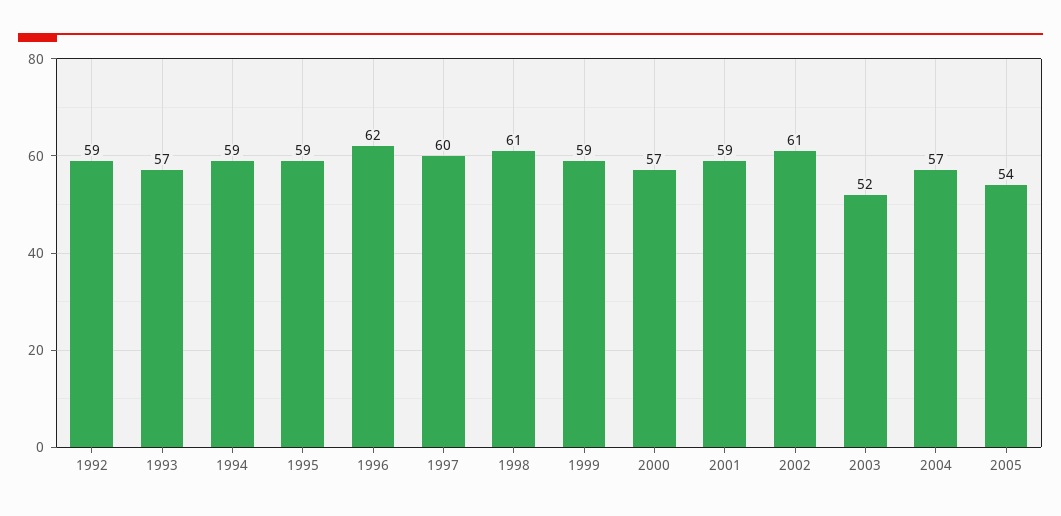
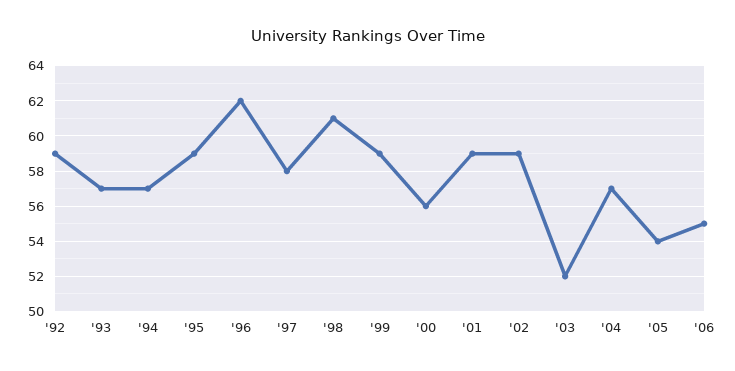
1994: 59 -> 57
1997: 60 -> 58
2000: 57 -> 56
2002: 61 -> 59
'06: none -> 55

